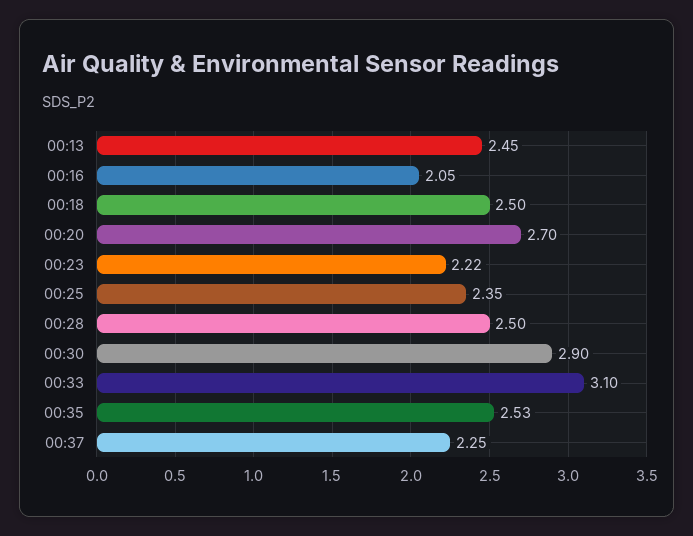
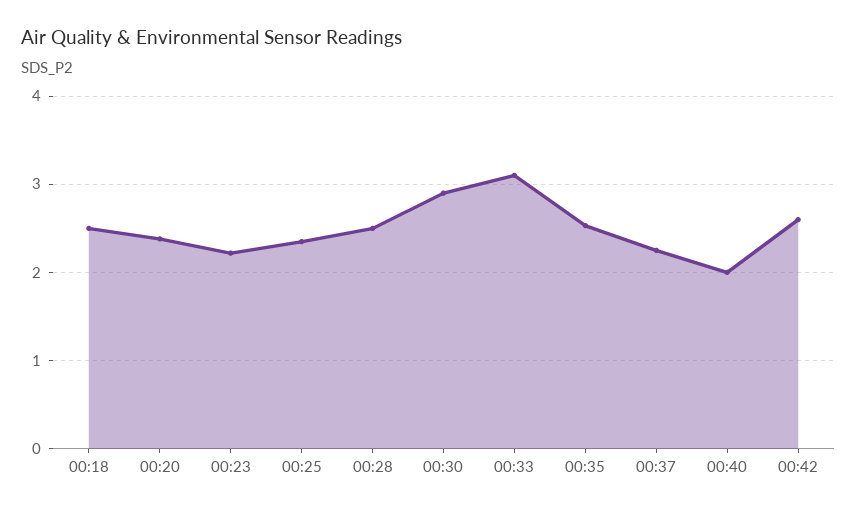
00:13: 2.45 -> none
00:16: 2.05 -> none
00:20: 2.7 -> 2.4
00:40: none -> 2
00:42: none -> 2.6

